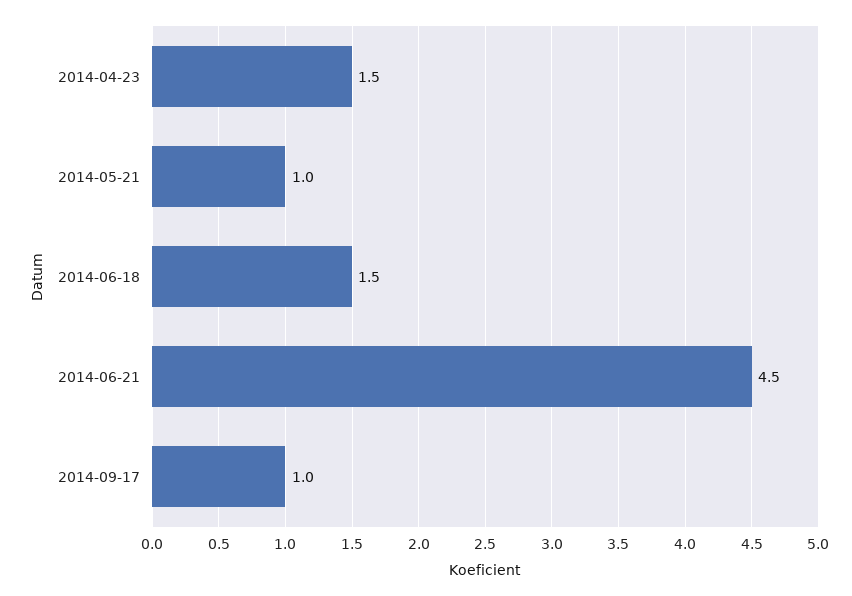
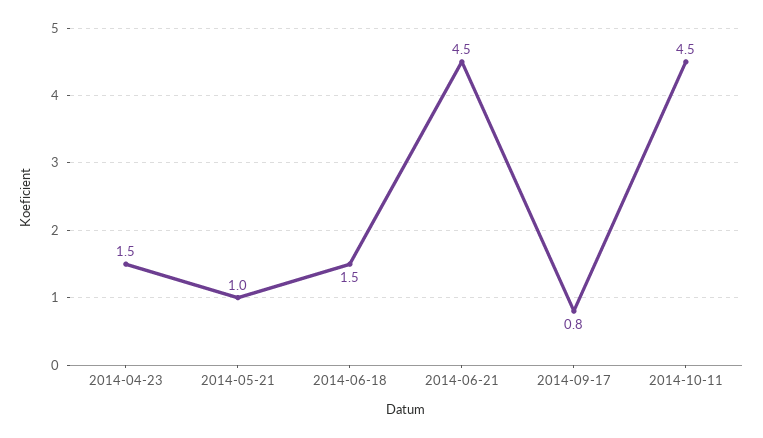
2014-09-17: 1 -> 0.8
2014-10-11: none -> 4.5

